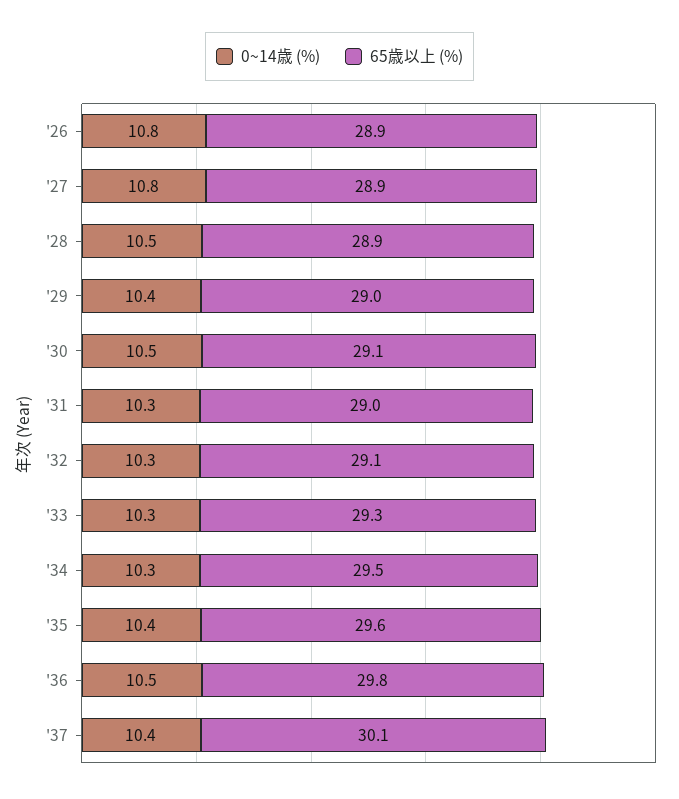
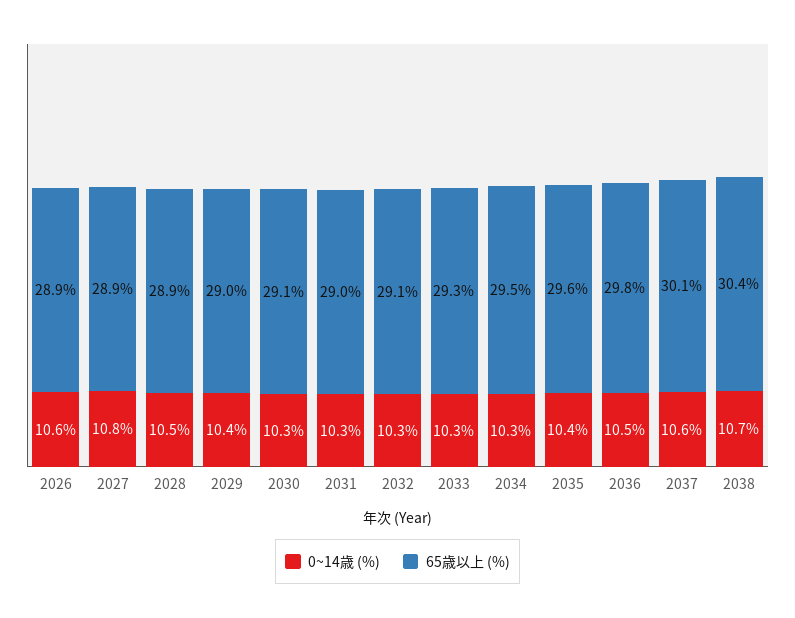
0~14歳 (%), '26: 10.8 -> 10.6
0~14歳 (%), '30: 10.5 -> 10.3
0~14歳 (%), '37: 10.4 -> 10.6
0~14歳 (%), 2038: none -> 10.7
65歳以上 (%), 2038: none -> 30.4

